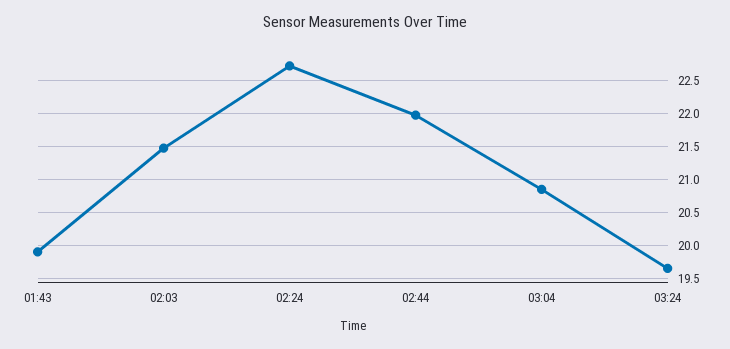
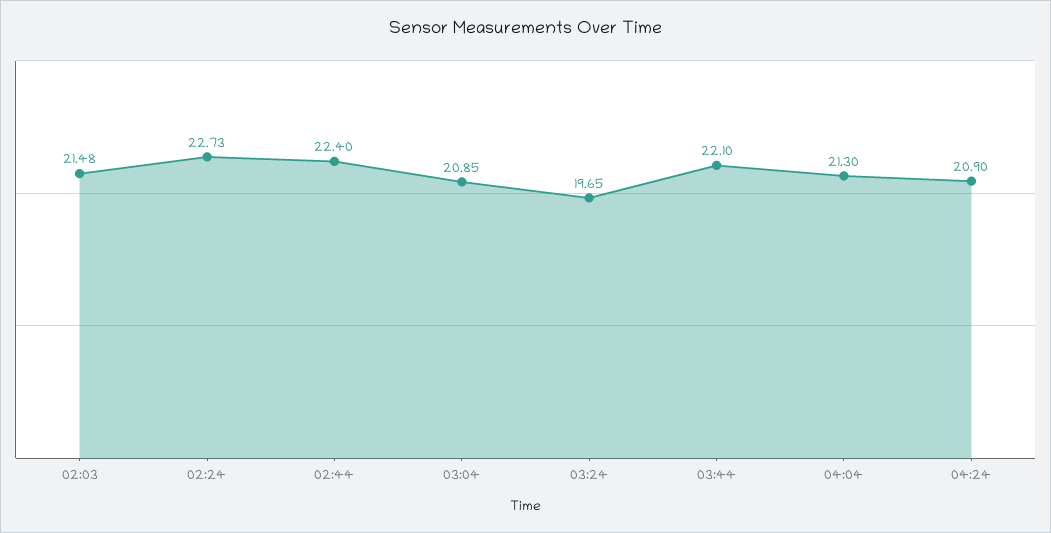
01:43: 19.9 -> none
02:44: 22 -> 22.4
03:44: none -> 22.1
04:04: none -> 21.3
04:24: none -> 20.9

